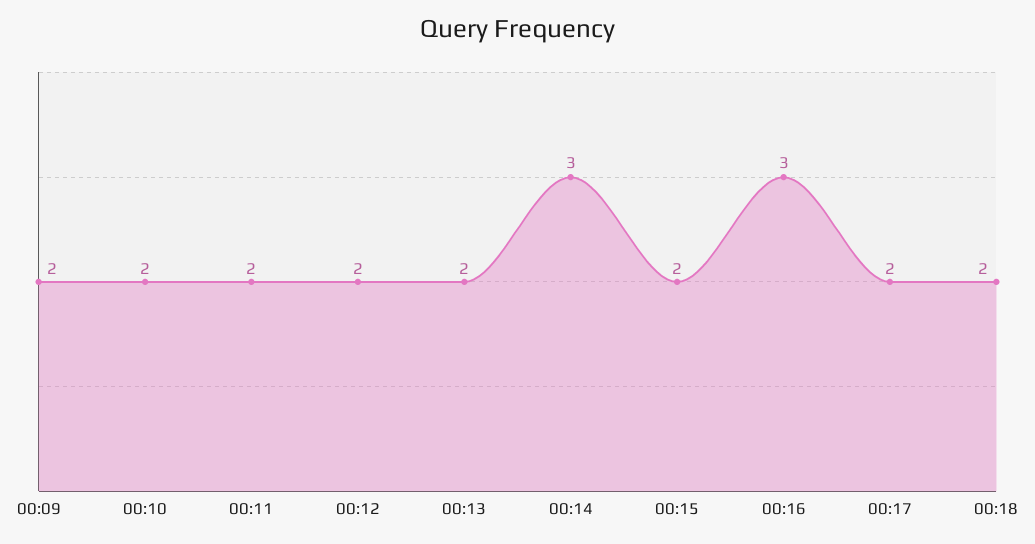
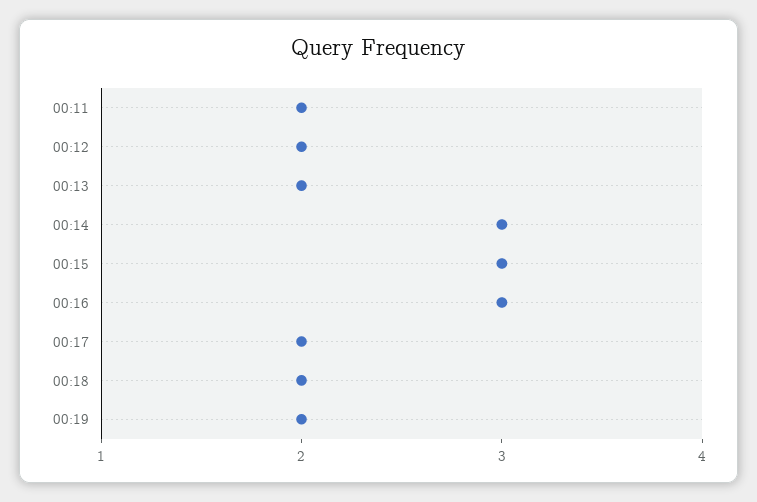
00:09: 2 -> none
00:10: 2 -> none
00:15: 2 -> 3
00:19: none -> 2

